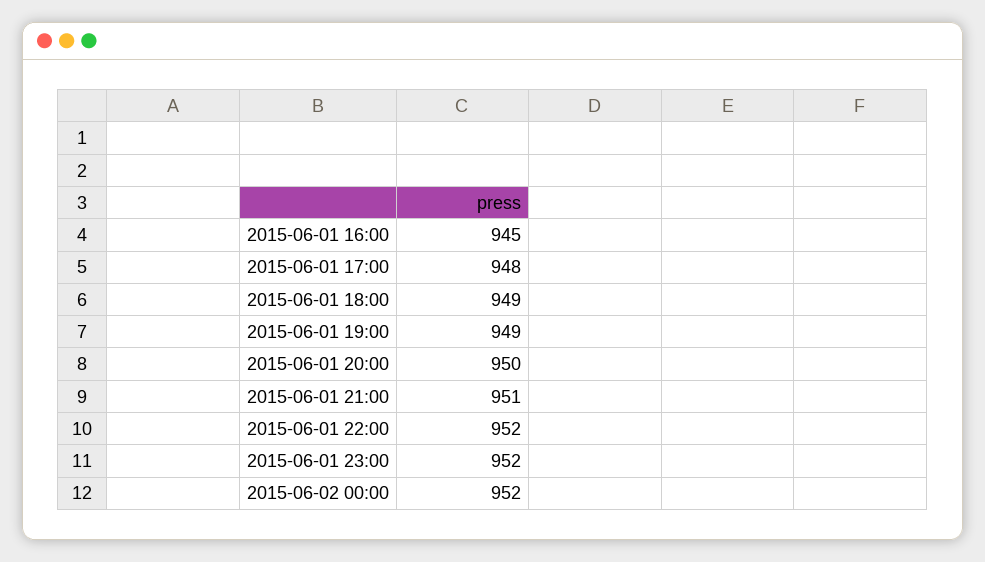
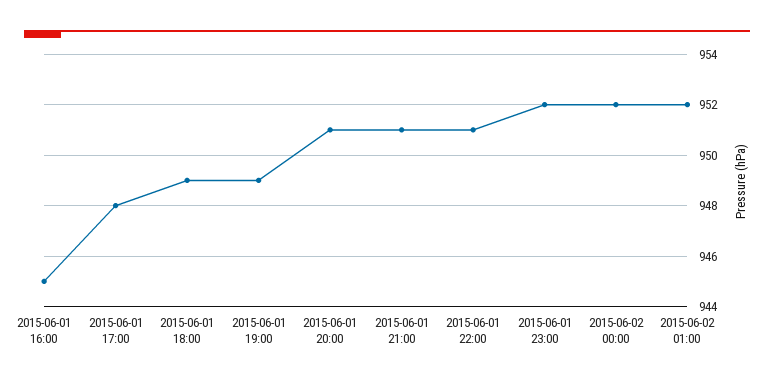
2015-06-01 20:00: 950 -> 951
2015-06-01 22:00: 952 -> 951
2015-06-02 01:00: none -> 952

